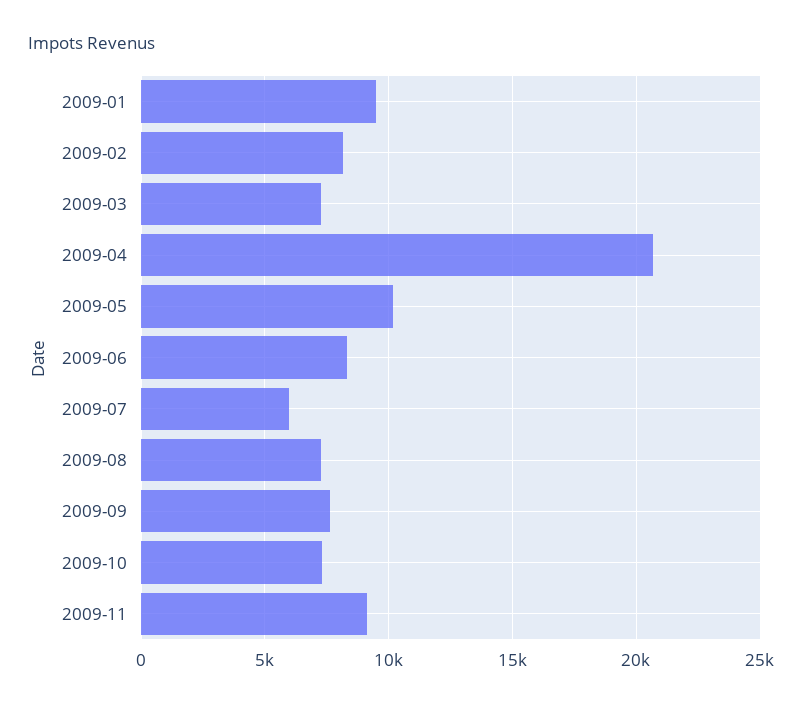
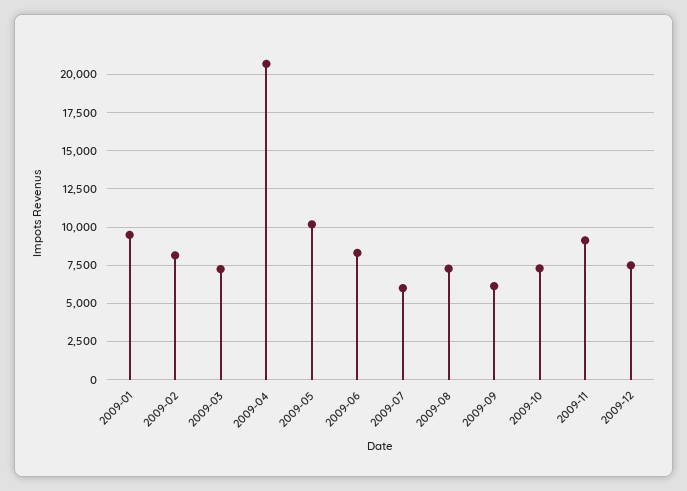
2009-09: 7500 -> 6000
2009-12: none -> 7500

